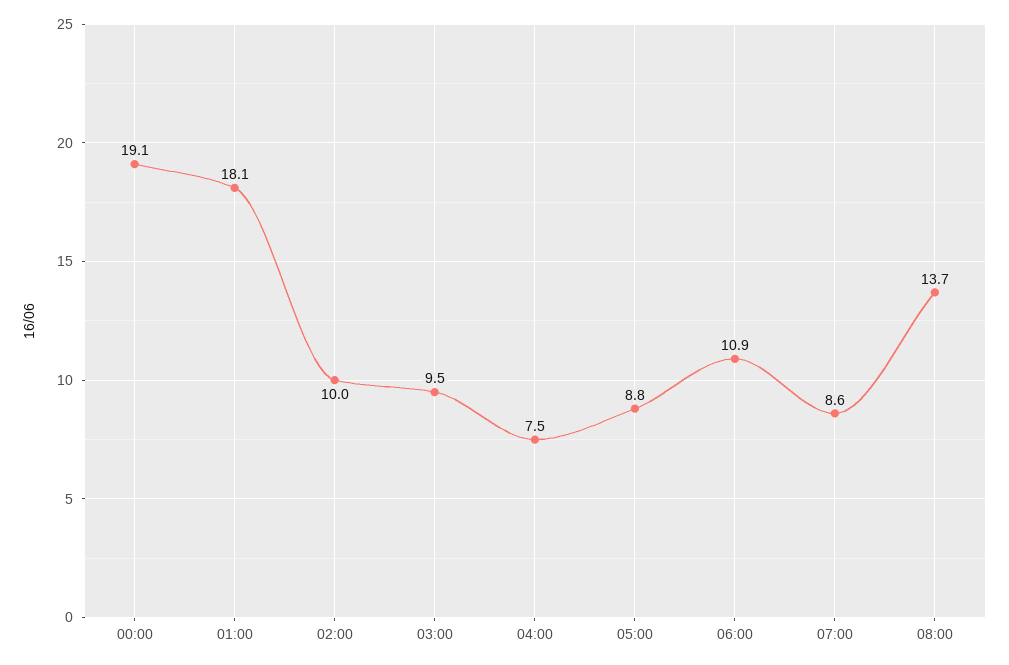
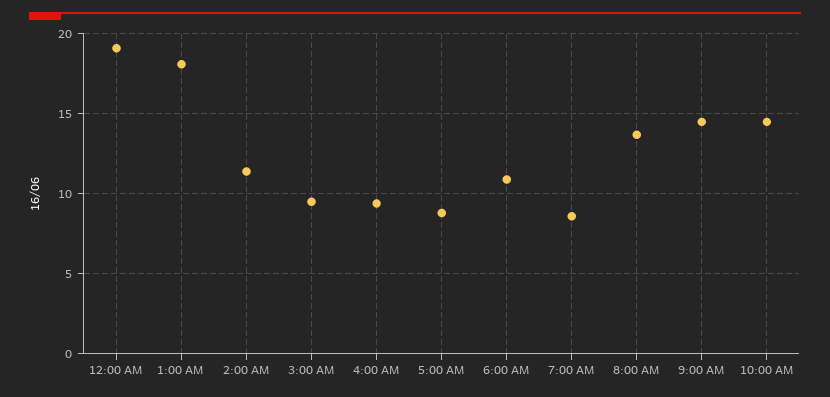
02:00: 10 -> 11.5
04:00: 7.5 -> 9.5
9:00 AM: none -> 14.5
10:00 AM: none -> 14.5

